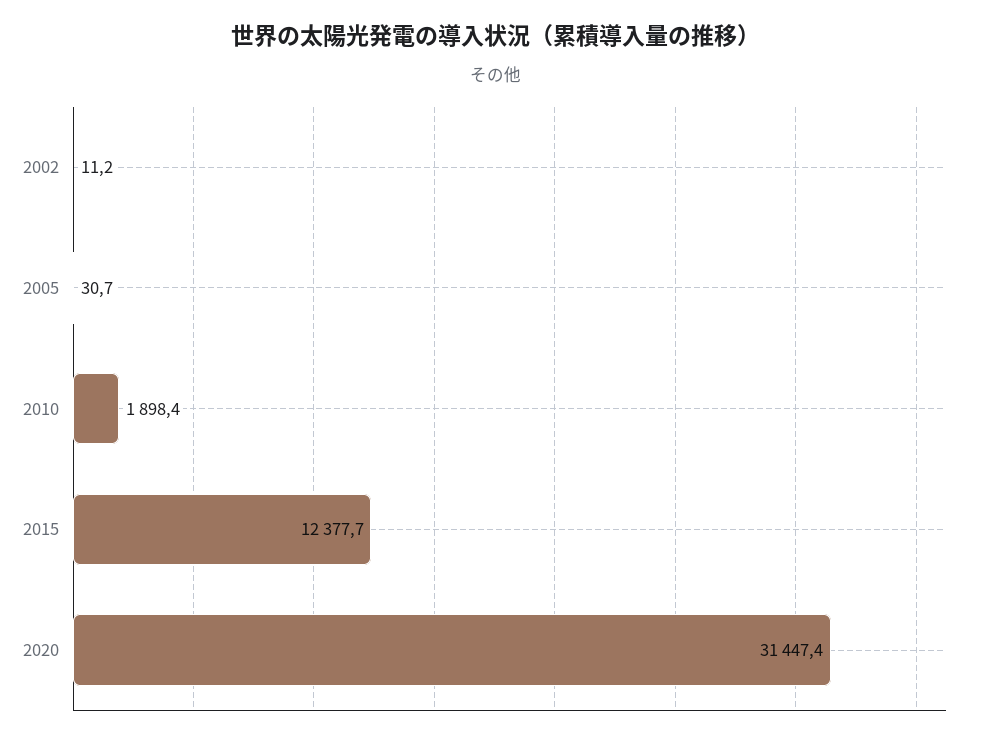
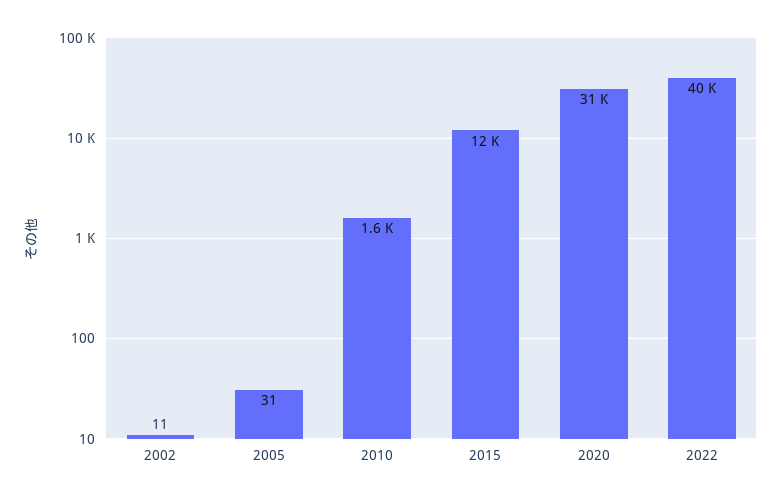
2010: 1898.4 -> 1600
2022: none -> 40000

